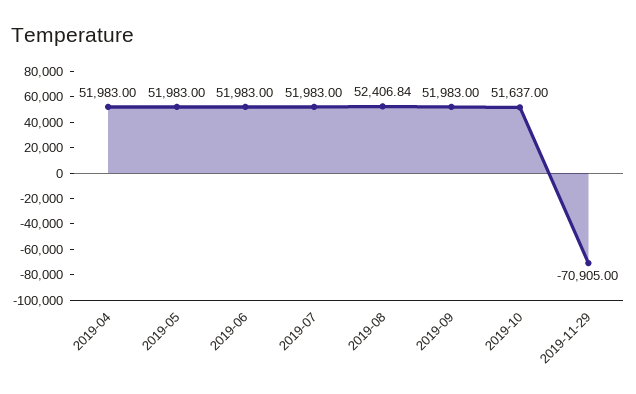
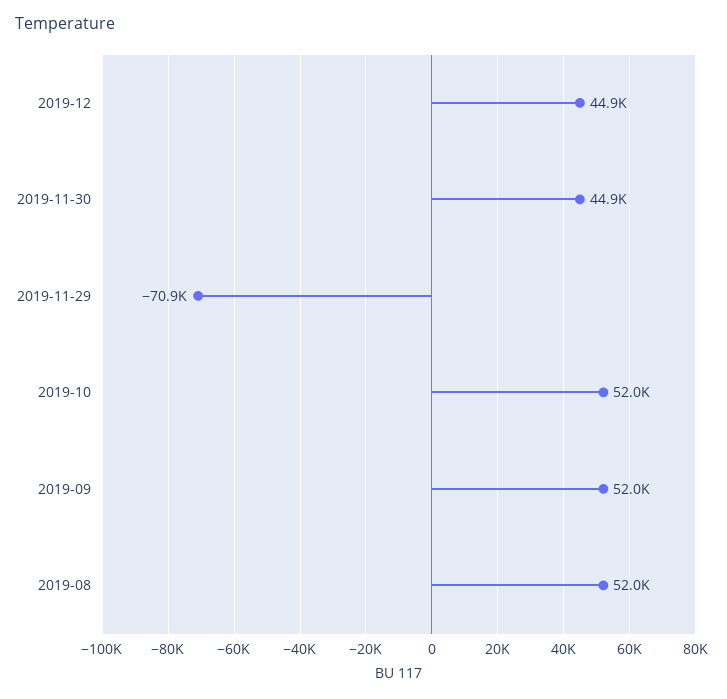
2019-04: 51983 -> none
2019-05: 51983 -> none
2019-06: 51983 -> none
2019-07: 51983 -> none
2019-08: 52406.84 -> 52000
2019-10: 51637 -> 52000
2019-12: none -> 44900
2019-11-30: none -> 44900

